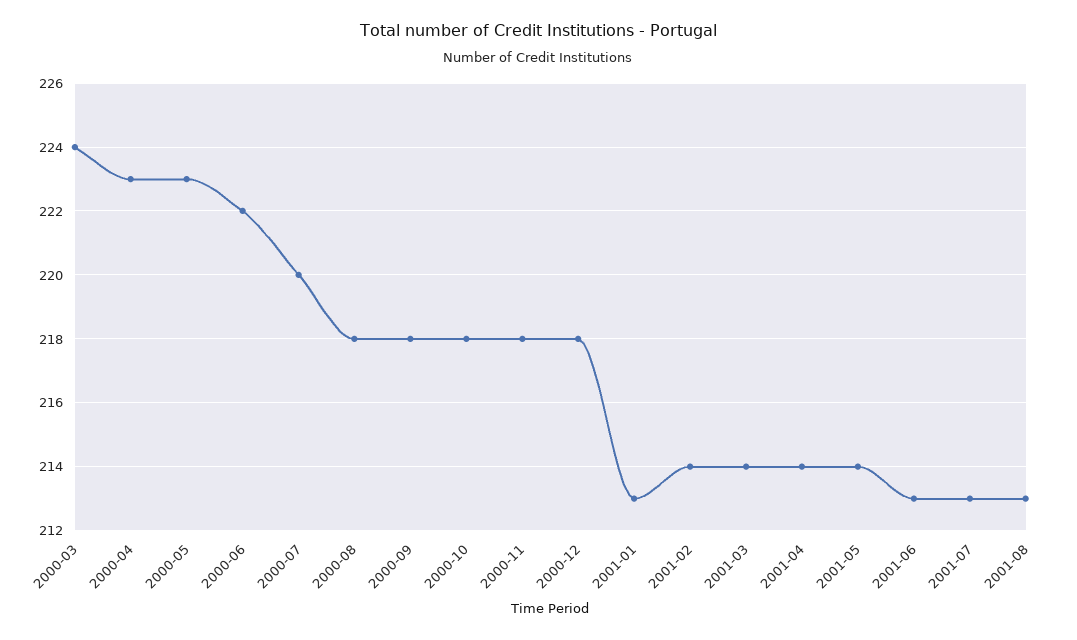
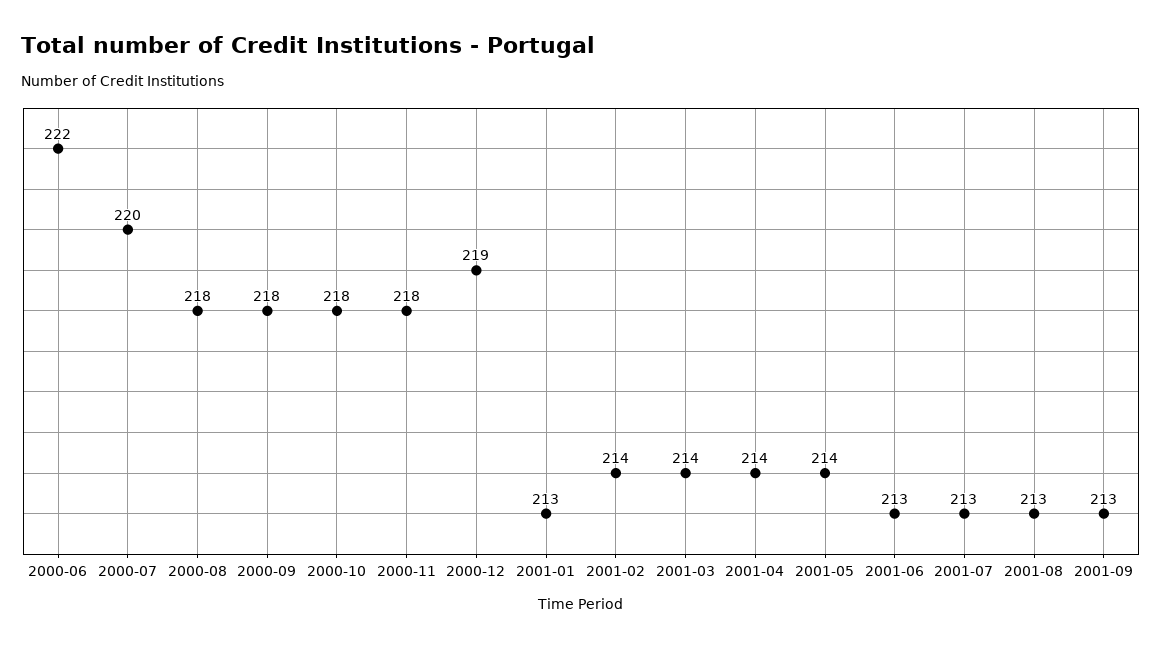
2000-03: 224 -> none
2000-04: 223 -> none
2000-05: 223 -> none
2000-12: 218 -> 219
2001-09: none -> 213

